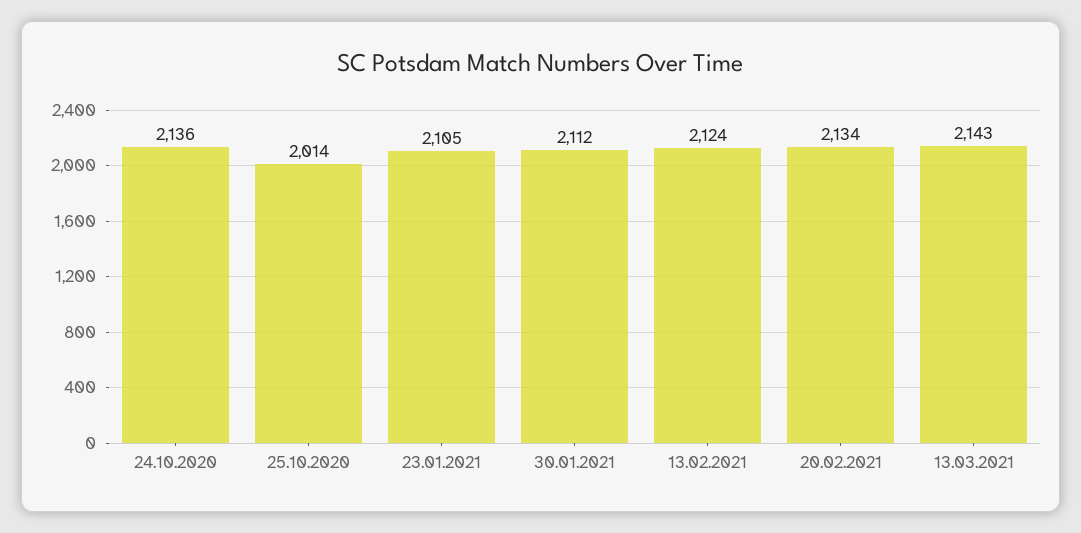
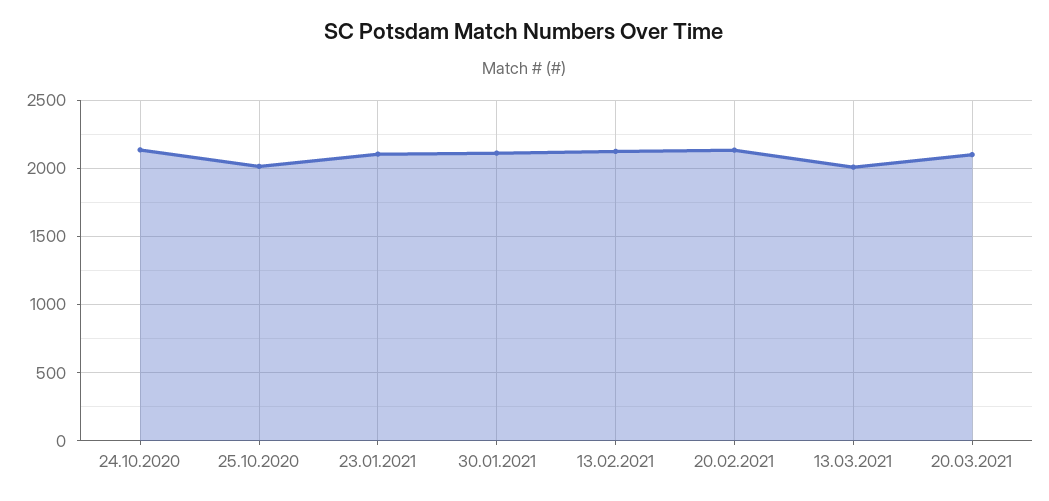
13.03.2021: 2143 -> 2000
20.03.2021: none -> 2100

